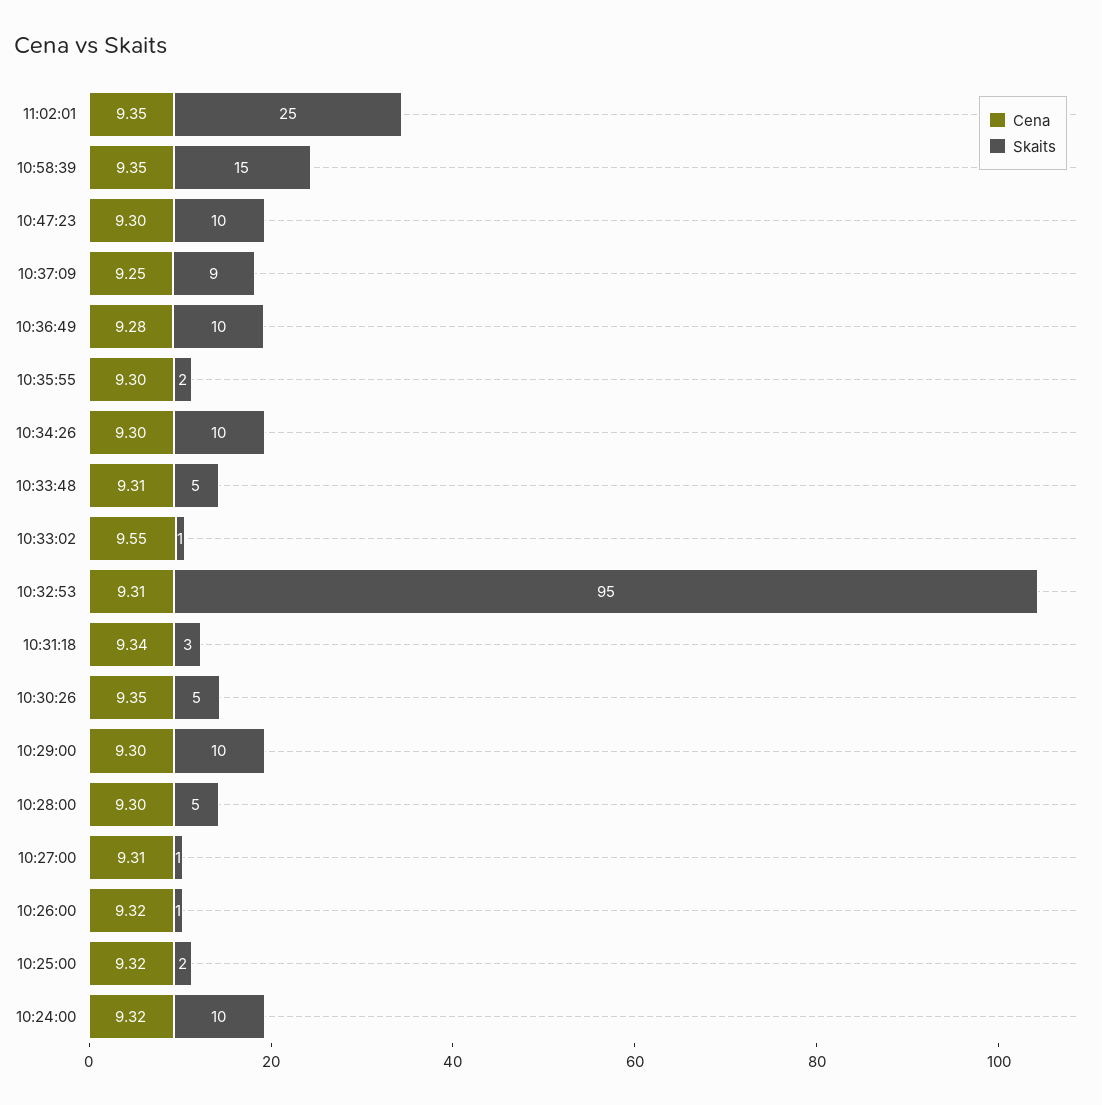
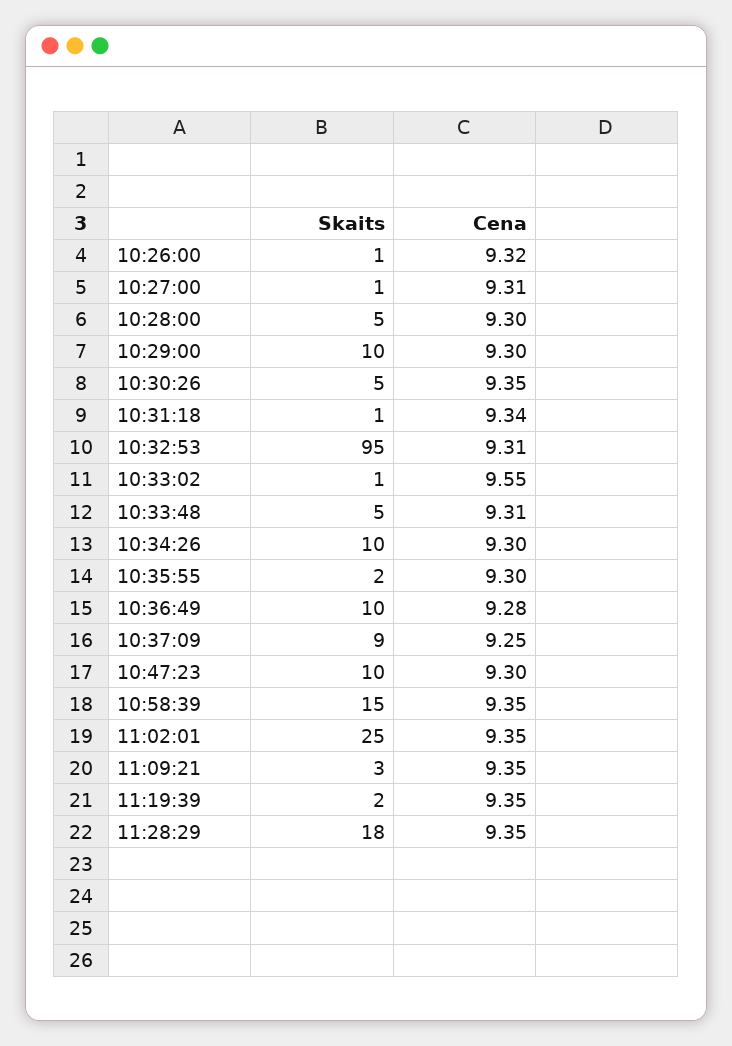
Skaits, 10:31:18: 3 -> 1
Cena, 10:25:00: 9.32 -> none
Skaits, 10:25:00: 2 -> none
Cena, 10:24:00: 9.32 -> none
Skaits, 10:24:00: 10 -> none
Skaits, 11:09:21: none -> 3
Cena, 11:09:21: none -> 9.35
Skaits, 11:19:39: none -> 2
Cena, 11:19:39: none -> 9.35
Skaits, 11:28:29: none -> 18
Cena, 11:28:29: none -> 9.35

